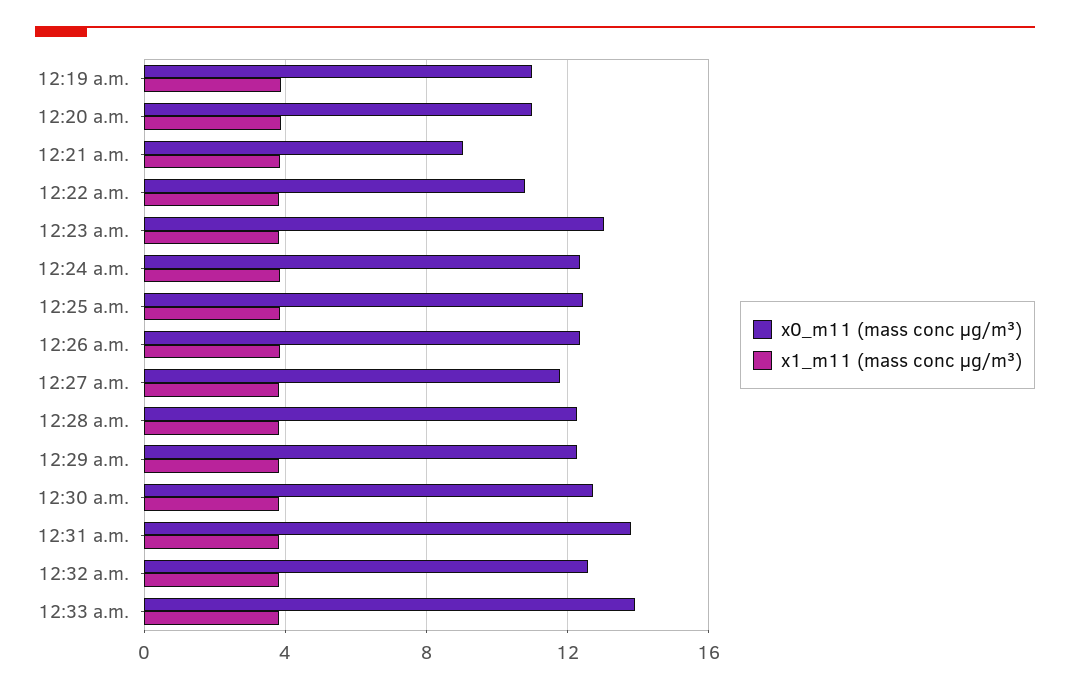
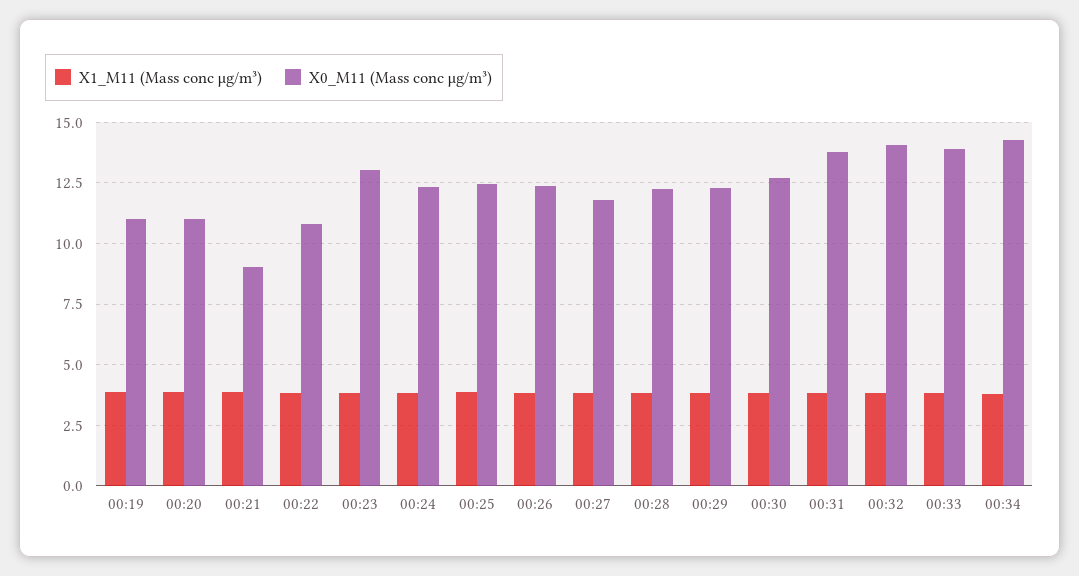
x0_m11 (mass conc μg/m³), 12:32 a.m.: 12.5 -> 14
x1_m11 (mass conc μg/m³), 00:34: none -> 3.75
x0_m11 (mass conc μg/m³), 00:34: none -> 14.25

